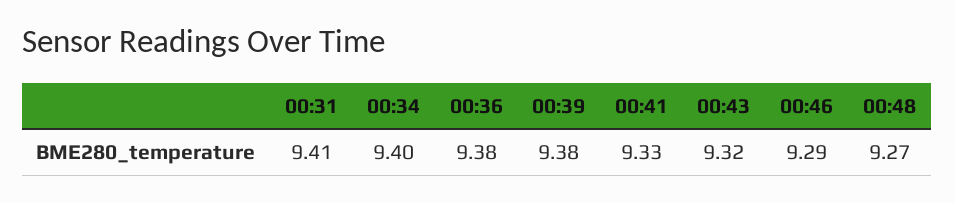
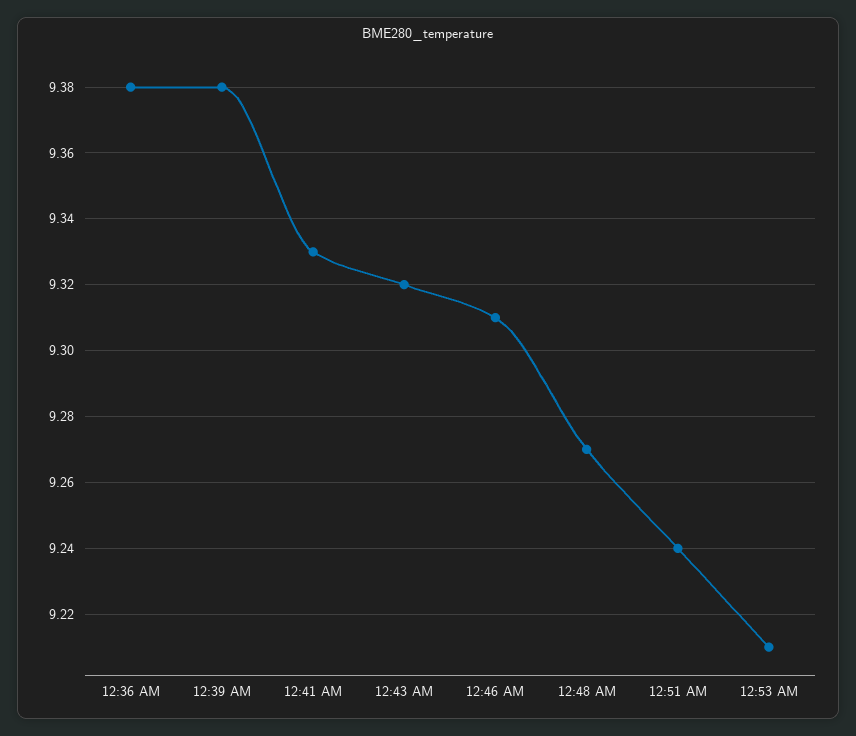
00:31: 9.41 -> none
00:34: 9.4 -> none
00:46: 9.29 -> 9.31
12:51 AM: none -> 9.24
12:53 AM: none -> 9.21

